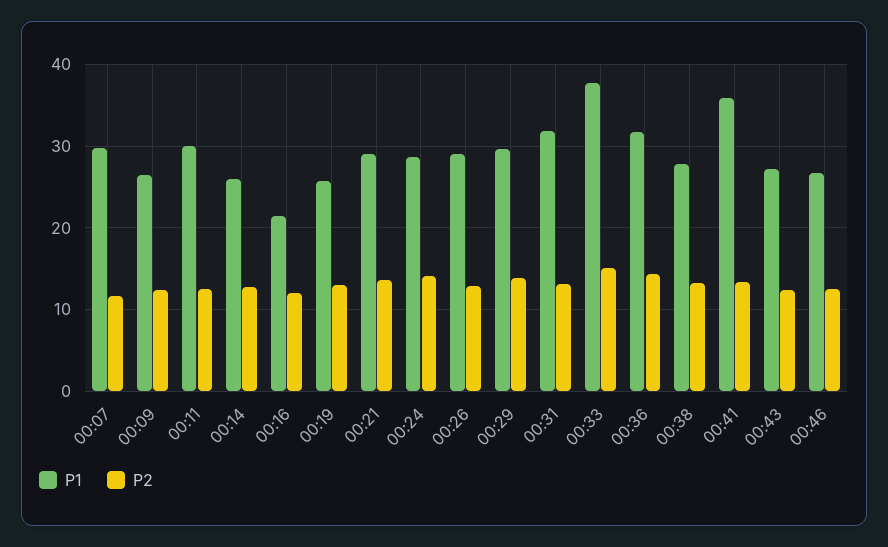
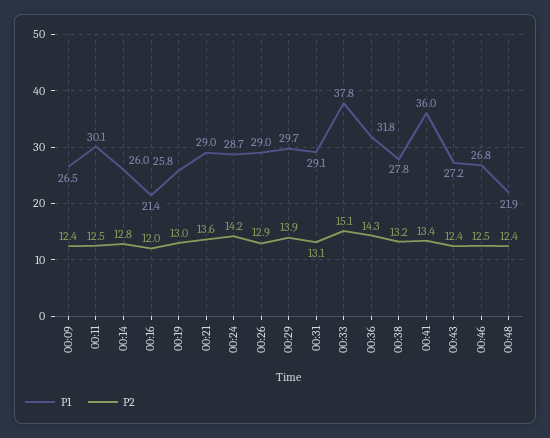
P1, 00:07: 30 -> none
P2, 00:07: 12 -> none
P1, 00:31: 32 -> 29.1
P1, 00:48: none -> 21.9
P2, 00:48: none -> 12.4

